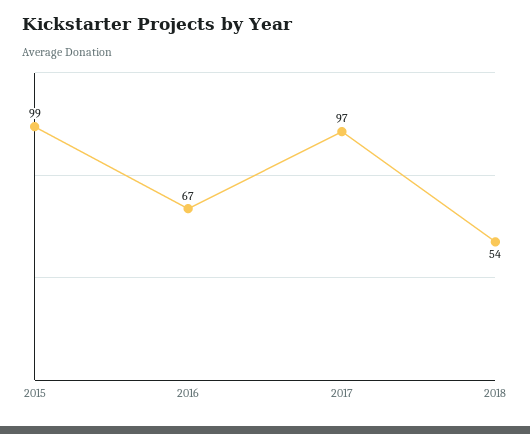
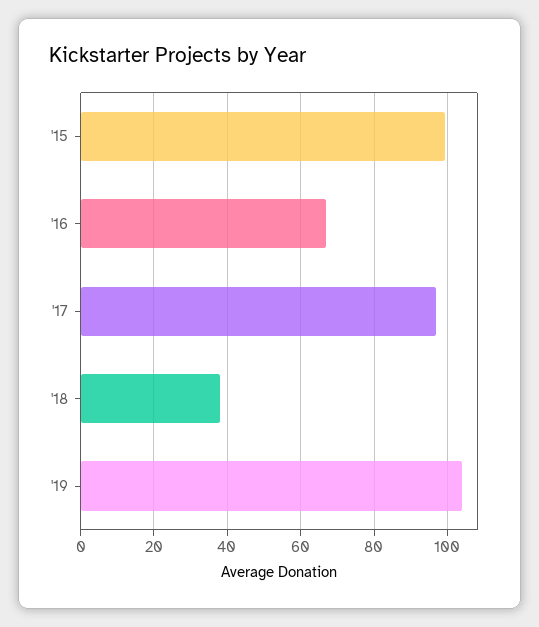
2018: 54 -> 38
'19: none -> 104

